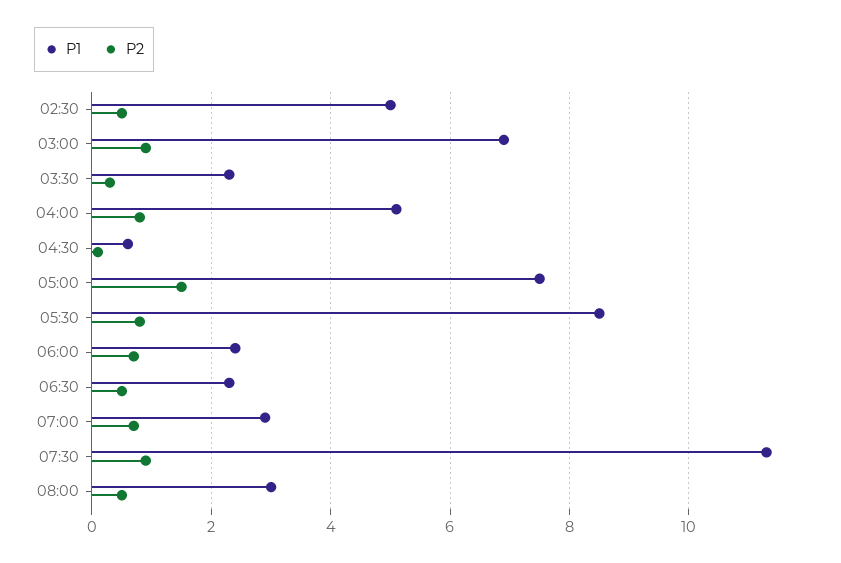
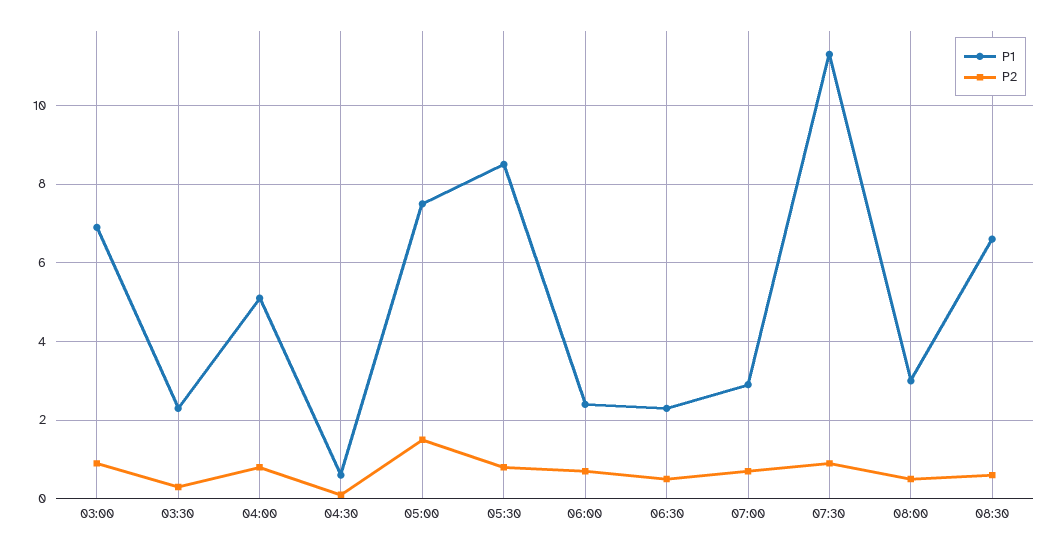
P1, 02:30: 5 -> none
P2, 02:30: 0.5 -> none
P1, 08:30: none -> 6.5
P2, 08:30: none -> 0.5

